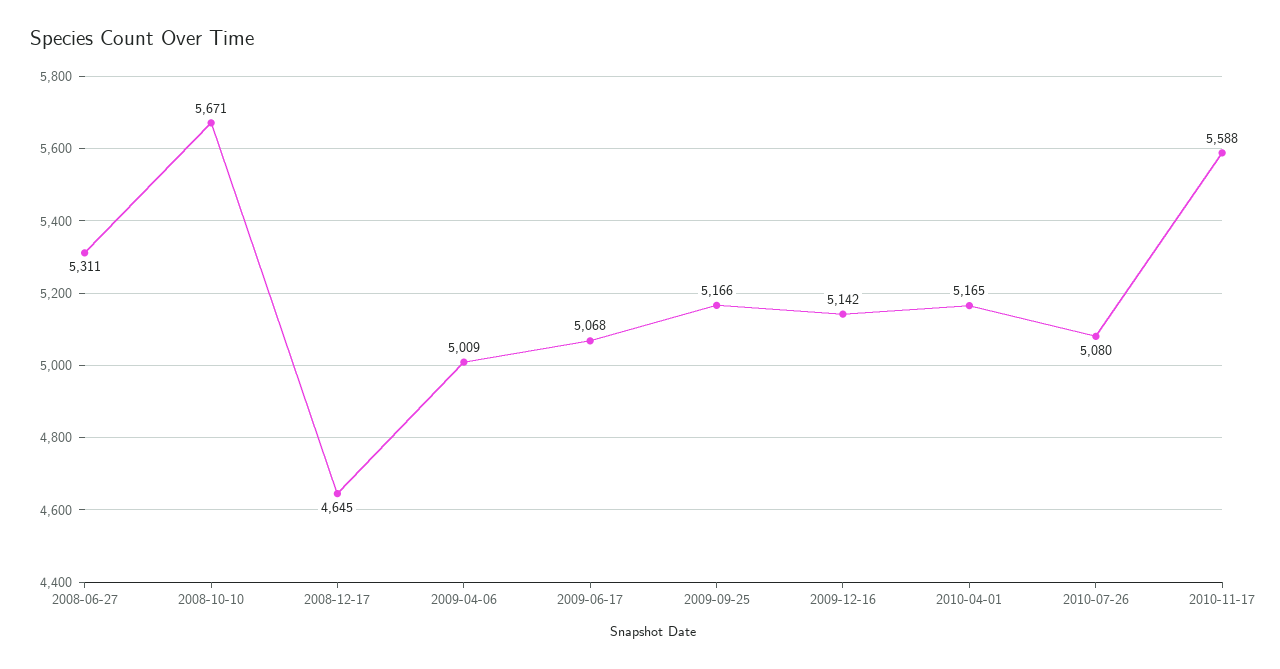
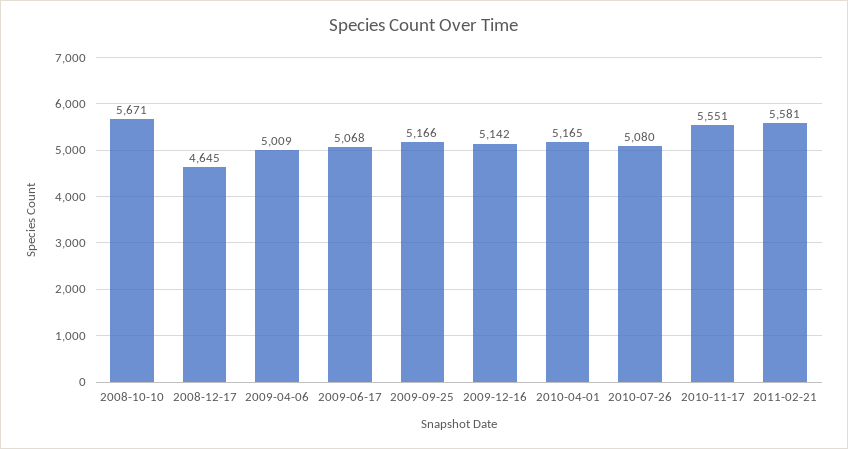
2008-06-27: 5311 -> none
2010-11-17: 5588 -> 5551
2011-02-21: none -> 5581

